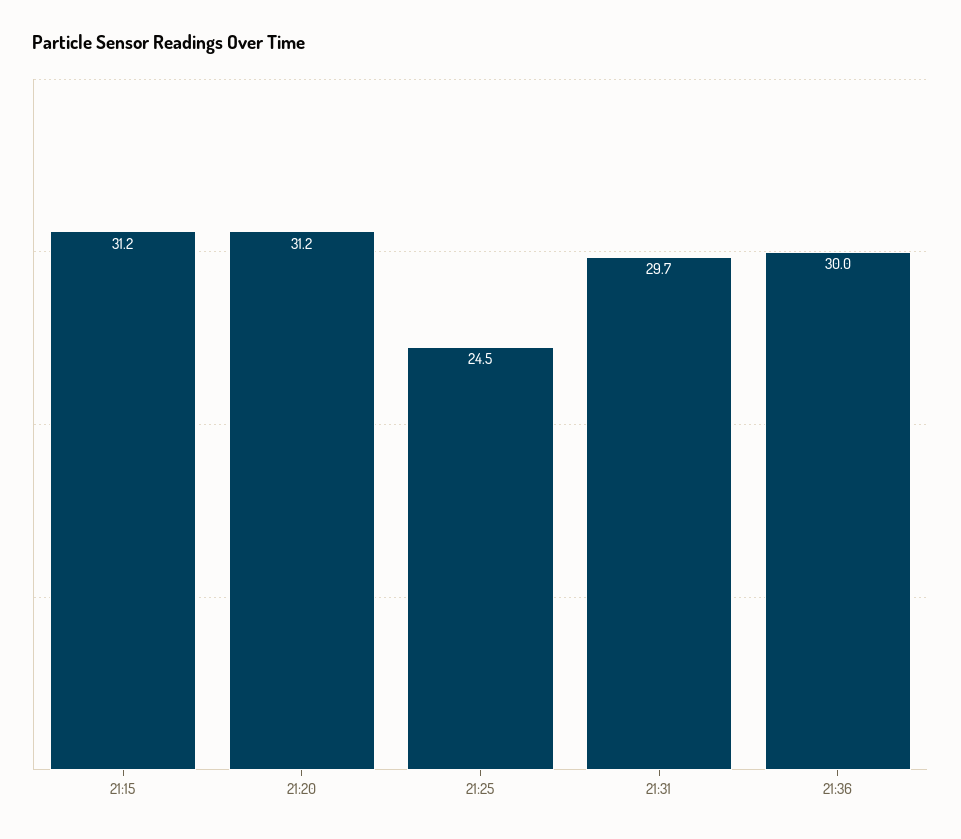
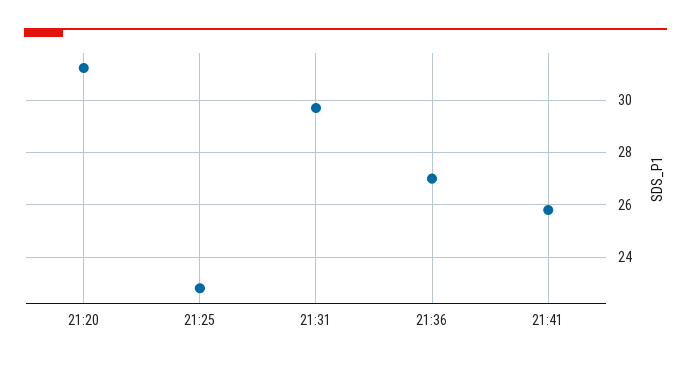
21:15: 31.2 -> none
21:25: 24.5 -> 22.75
21:36: 30 -> 27
21:41: none -> 25.75

